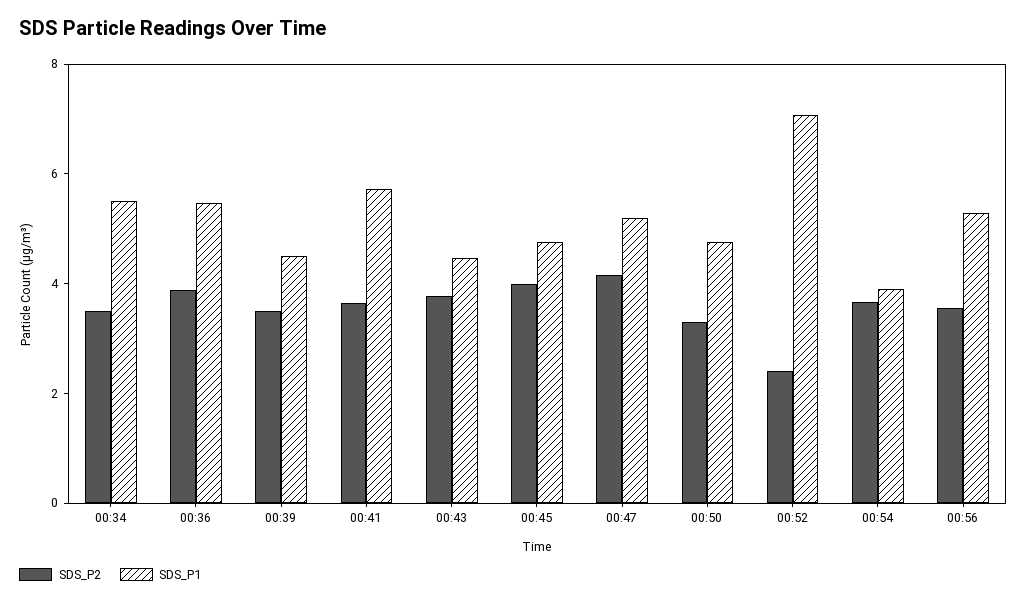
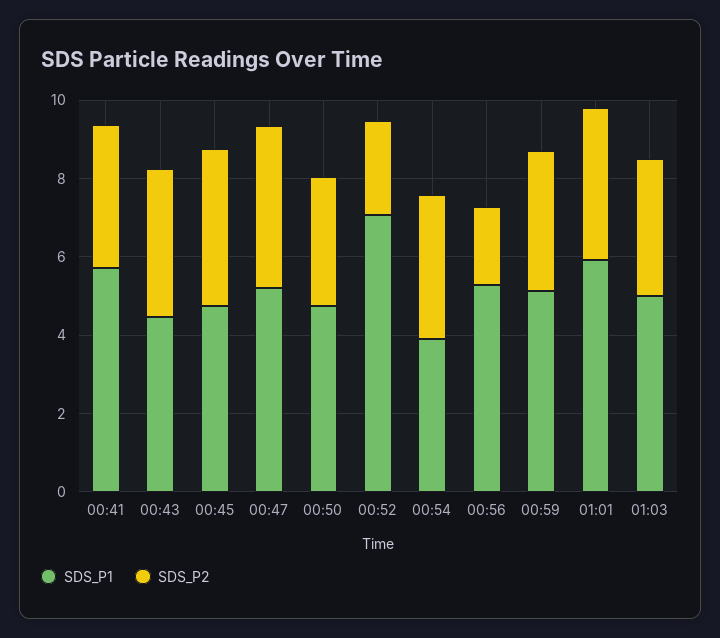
SDS_P2, 00:34: 3.5 -> none
SDS_P1, 00:34: 5.5 -> none
SDS_P2, 00:36: 4 -> none
SDS_P1, 00:36: 5.5 -> none
SDS_P2, 00:39: 3.5 -> none
SDS_P1, 00:39: 4.5 -> none
SDS_P2, 00:56: 3.5 -> 2
SDS_P1, 00:59: none -> 5
SDS_P2, 00:59: none -> 3.5
SDS_P1, 01:01: none -> 6
SDS_P2, 01:01: none -> 4
SDS_P1, 01:03: none -> 5
SDS_P2, 01:03: none -> 3.5

